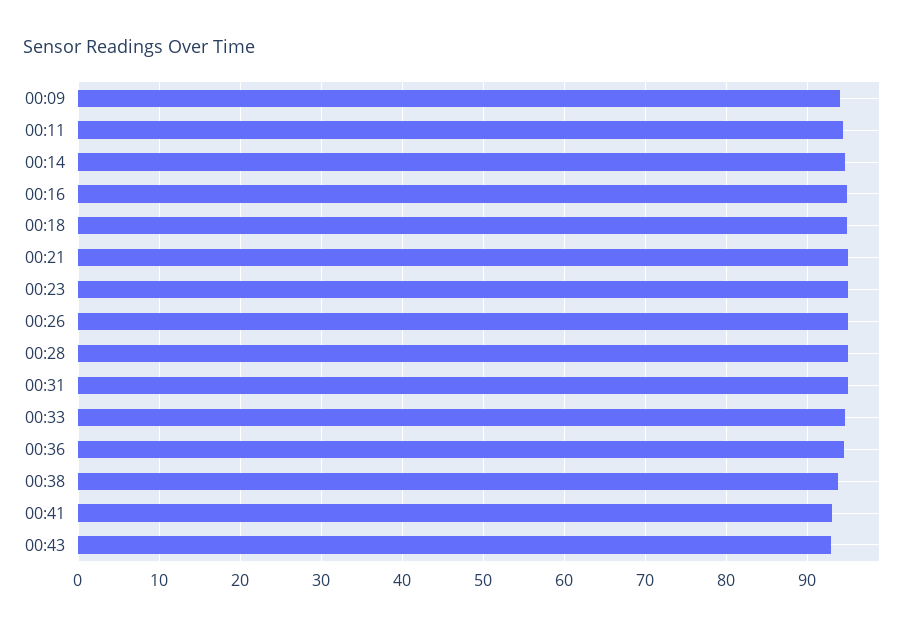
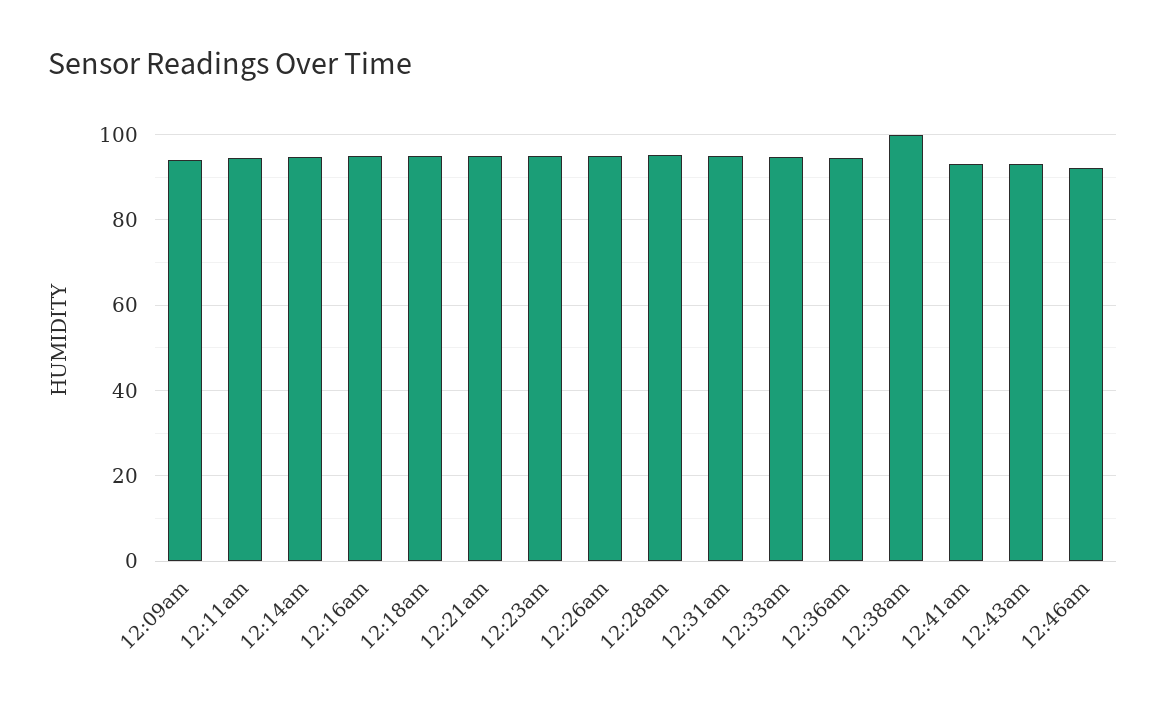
00:38: 94 -> 100
12:46am: none -> 92

